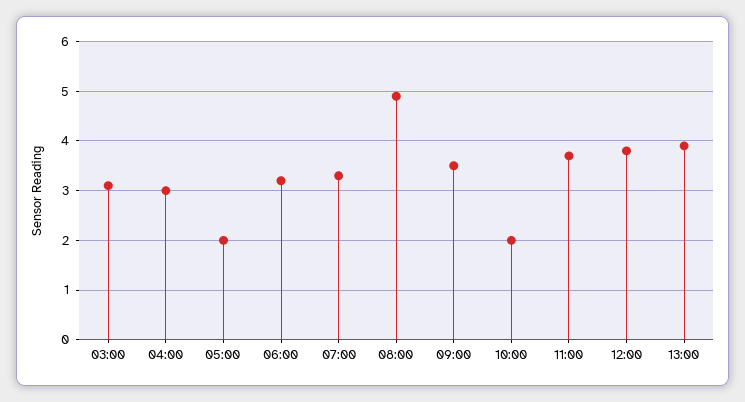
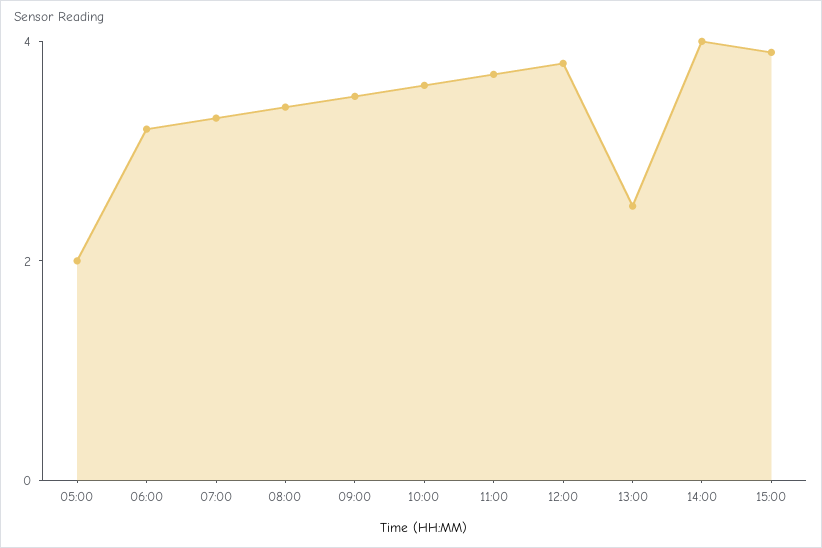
03:00: 3 -> none
04:00: 3 -> none
08:00: 5 -> 3.5
10:00: 2 -> 3.5
13:00: 4 -> 2.5
14:00: none -> 4
15:00: none -> 4

